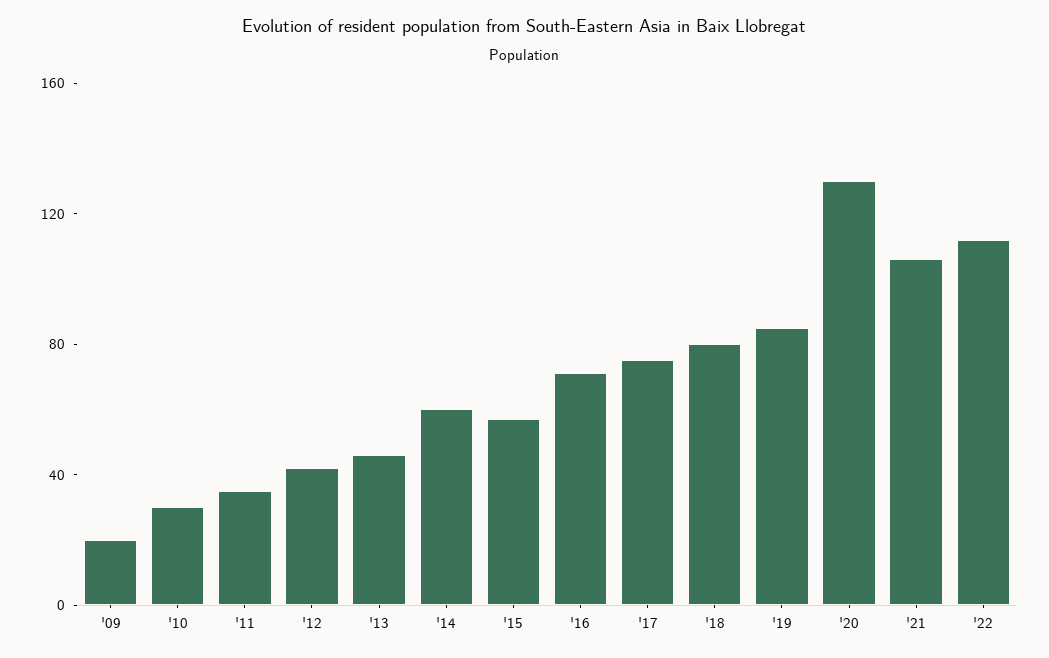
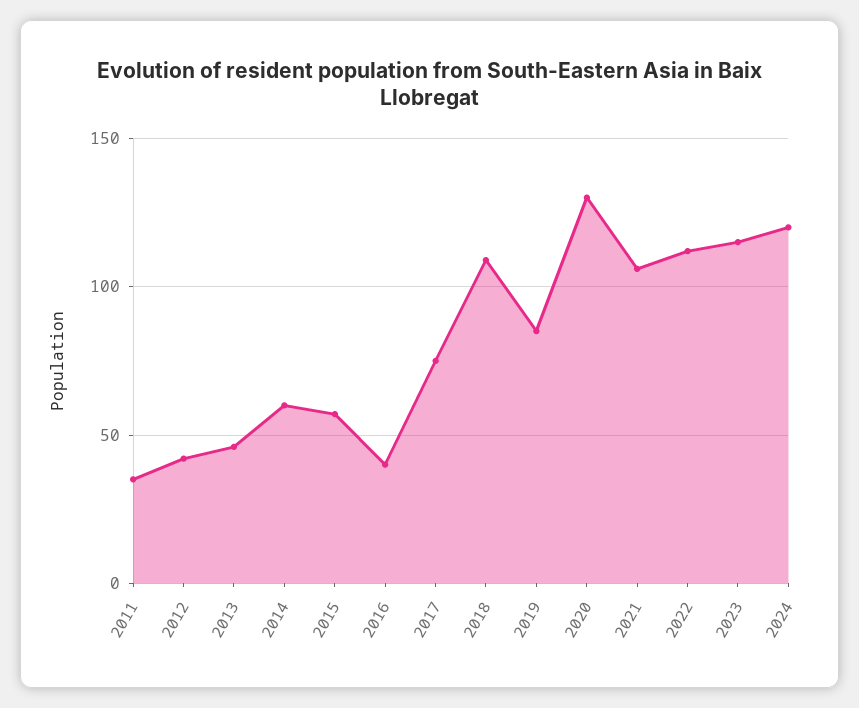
'09: 20 -> none
'10: 30 -> none
'16: 70 -> 40
'18: 80 -> 110
2023: none -> 115
2024: none -> 120

